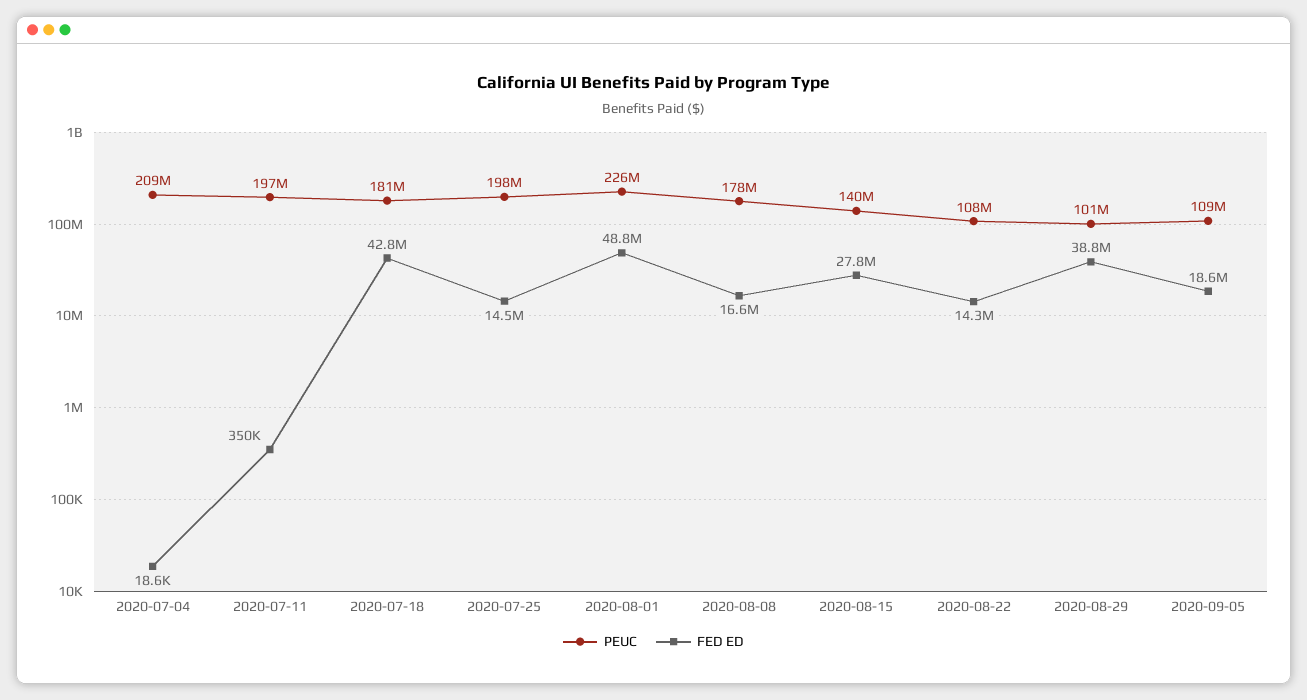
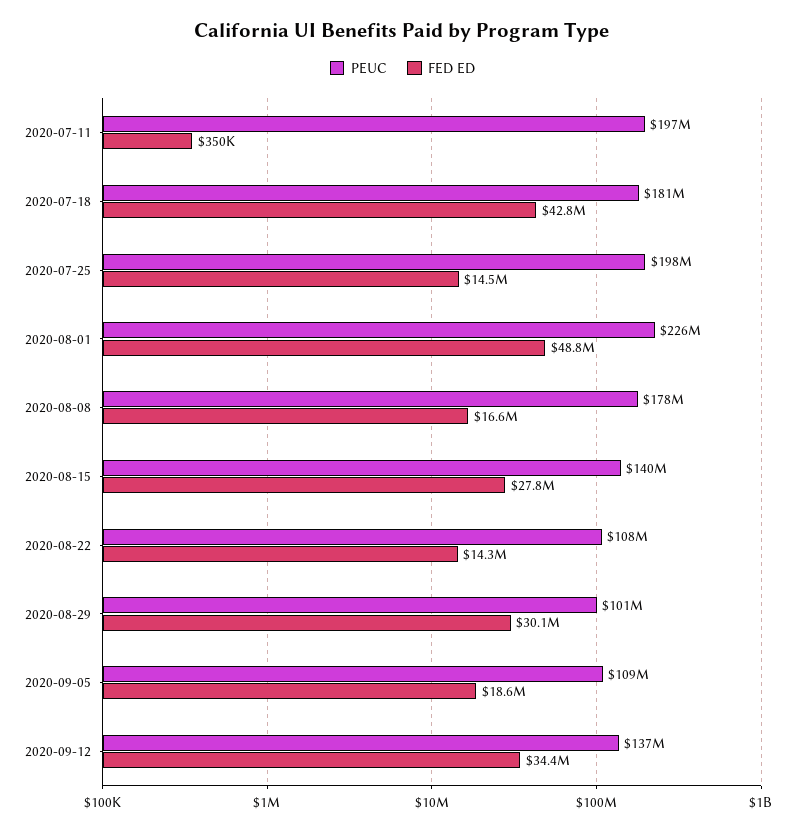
PEUC, 2020-07-04: 209000000 -> none
FED ED, 2020-07-04: 18600 -> none
FED ED, 2020-08-29: 38800000 -> 30100000
PEUC, 2020-09-12: none -> 137000000
FED ED, 2020-09-12: none -> 34400000

